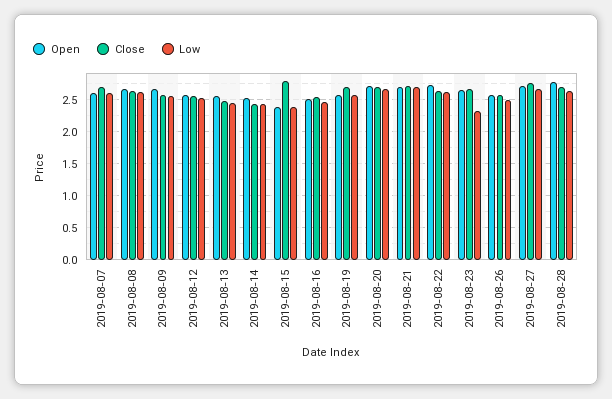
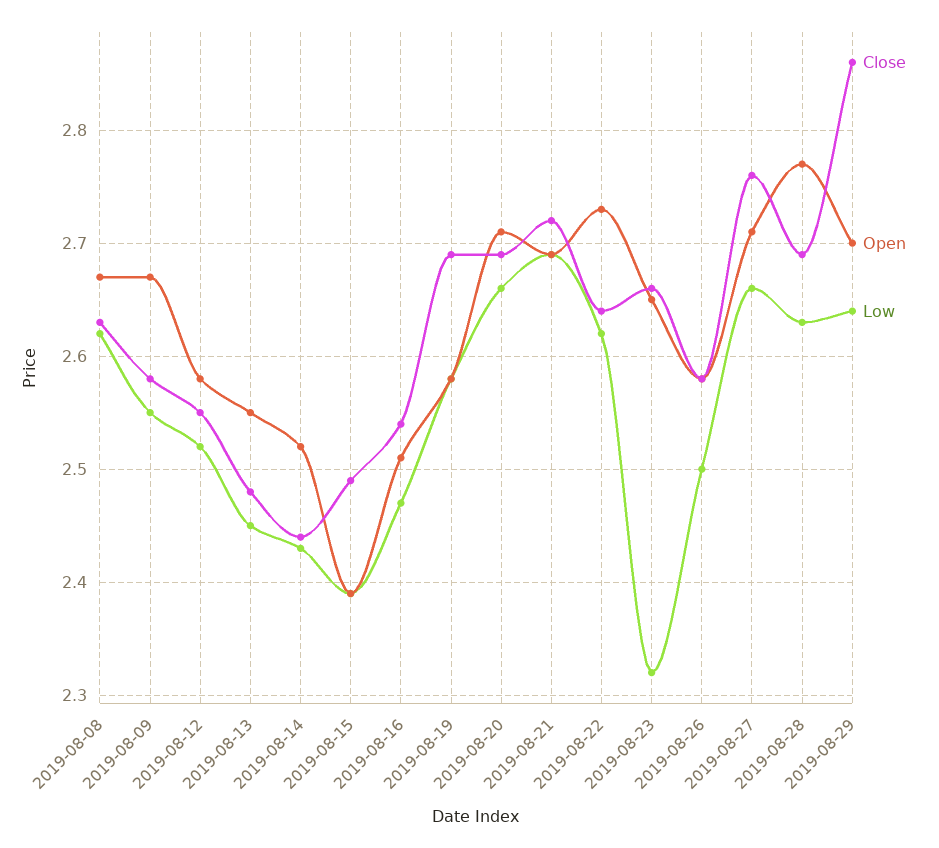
Open, 2019-08-07: 2.6 -> none
Close, 2019-08-07: 2.7 -> none
Low, 2019-08-07: 2.6 -> none
Close, 2019-08-15: 2.8 -> 2.49
Close, 2019-08-29: none -> 2.86
Open, 2019-08-29: none -> 2.7
Low, 2019-08-29: none -> 2.64

